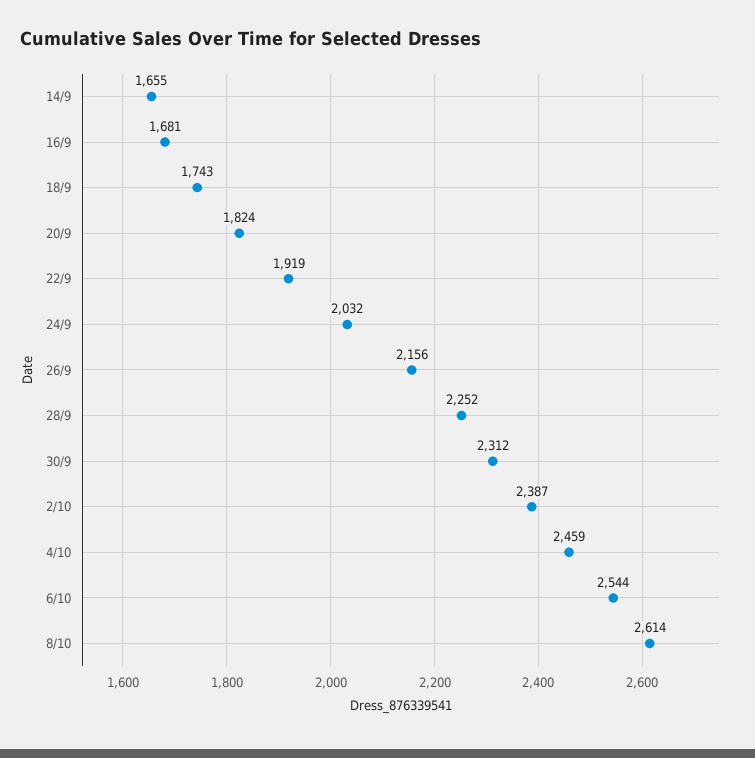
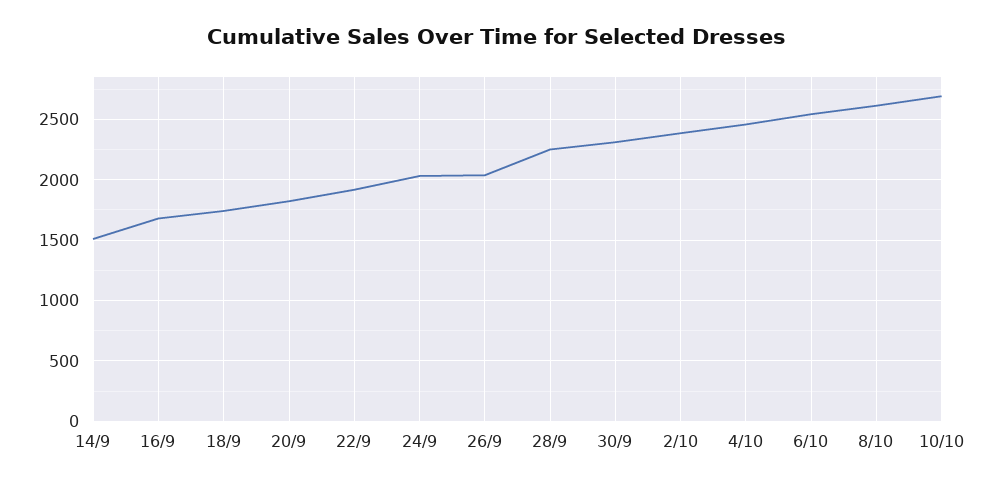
14/9: 1655 -> 1500
26/9: 2156 -> 2050
10/10: none -> 2700

